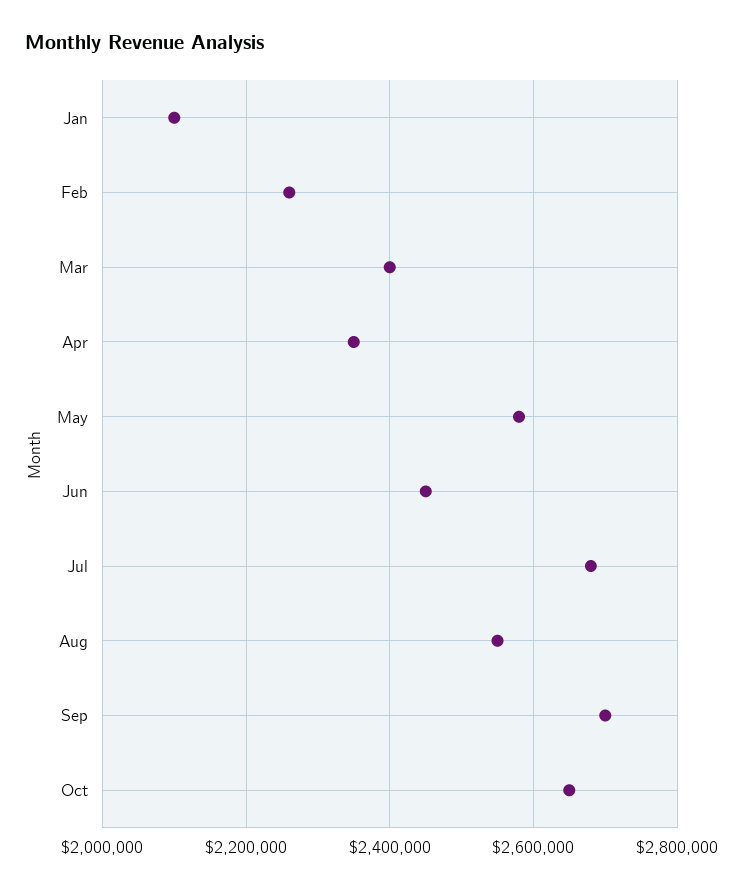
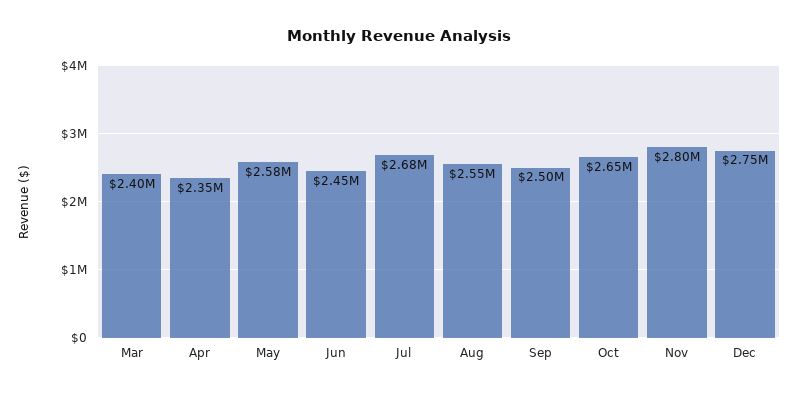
Jan: 2100000 -> none
Feb: 2260000 -> none
Sep: 2700000 -> 2500000
Nov: none -> 2800000
Dec: none -> 2750000

